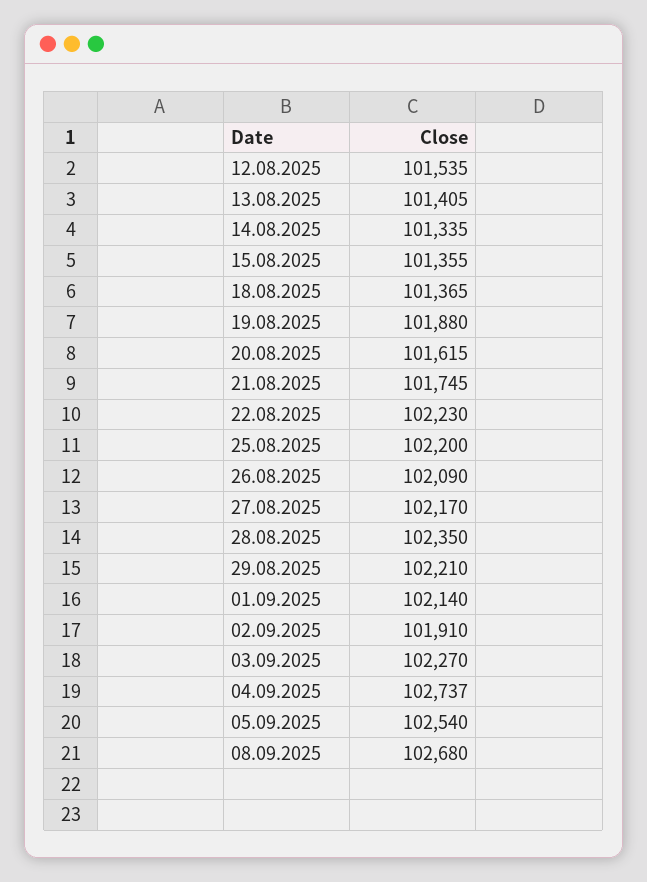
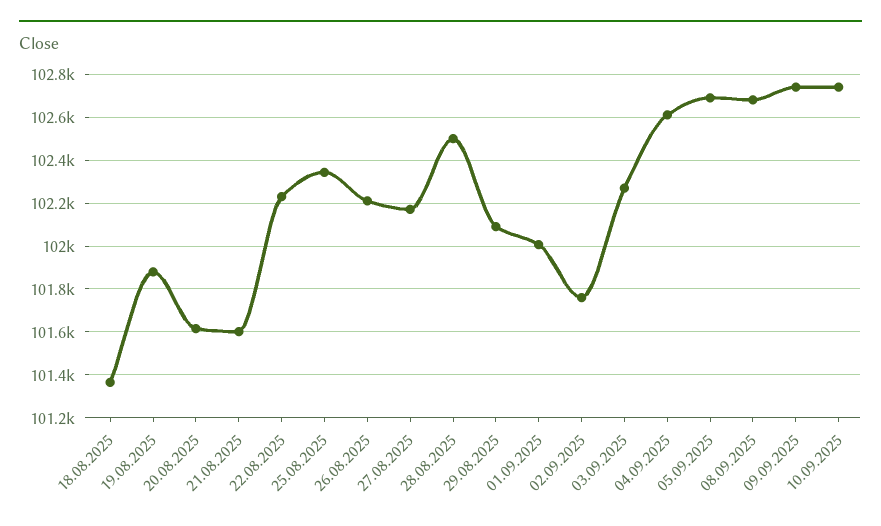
12.08.2025: 101535 -> none
13.08.2025: 101405 -> none
14.08.2025: 101335 -> none
15.08.2025: 101355 -> none
21.08.2025: 101745 -> 101600
25.08.2025: 102200 -> 102350
26.08.2025: 102090 -> 102200
28.08.2025: 102350 -> 102500
29.08.2025: 102210 -> 102100
01.09.2025: 102140 -> 102000
02.09.2025: 101910 -> 101750
04.09.2025: 102737 -> 102600
05.09.2025: 102540 -> 102700
09.09.2025: none -> 102750
10.09.2025: none -> 102750

